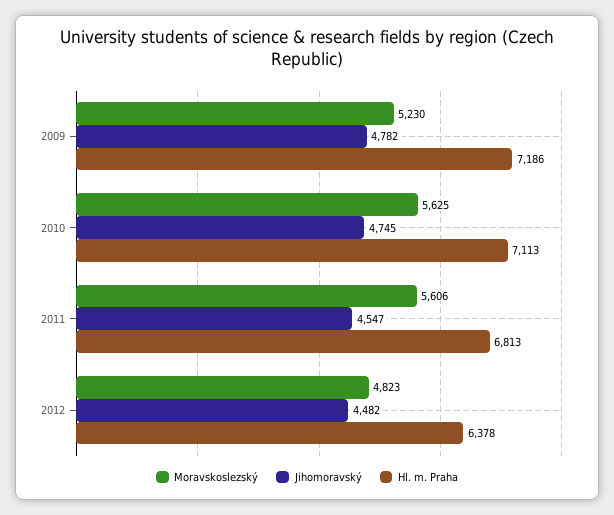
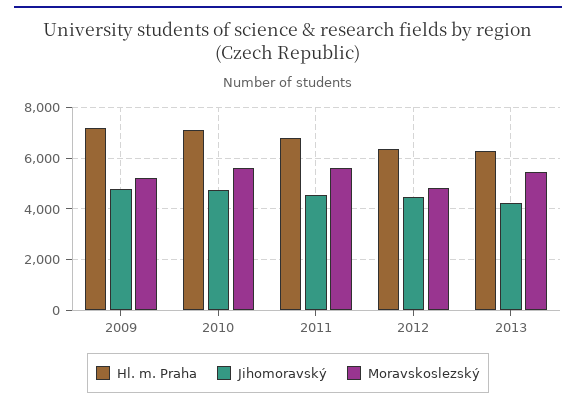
Hl. m. Praha, 2013: none -> 6250
Jihomoravský, 2013: none -> 4250
Moravskoslezský, 2013: none -> 5500

